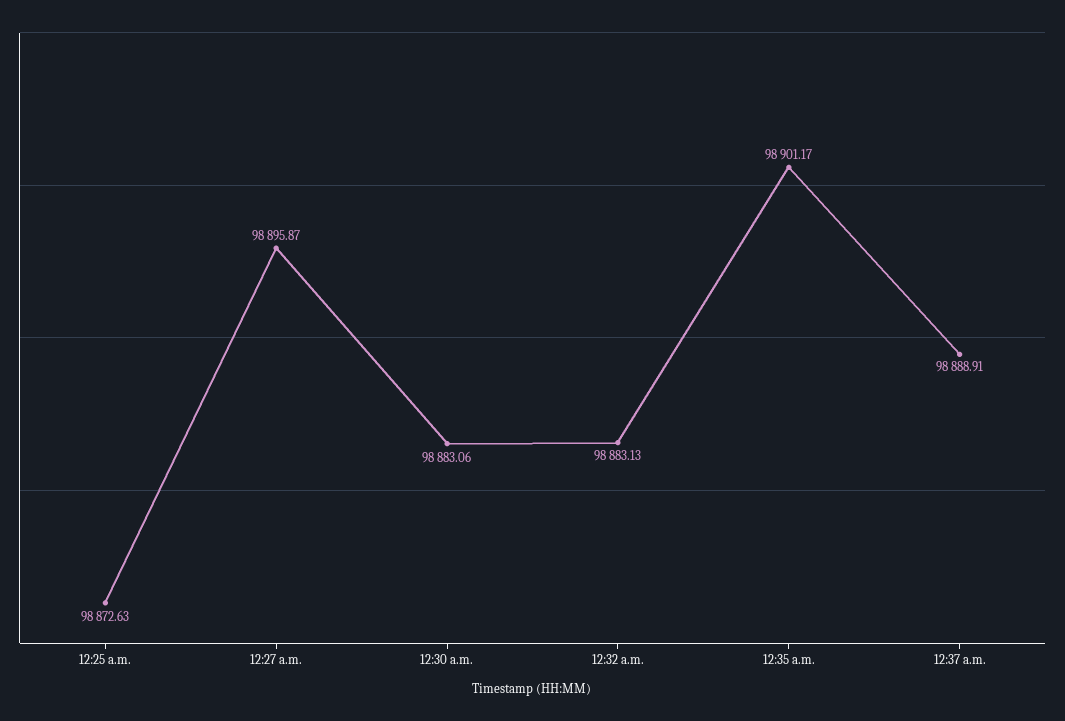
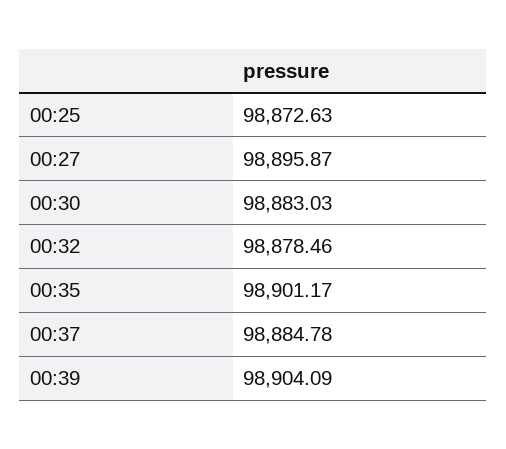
12:30 a.m.: 98883.06 -> 98883.03
12:32 a.m.: 98883.13 -> 98878.46
12:37 a.m.: 98888.91 -> 98884.78
00:39: none -> 98904.09

